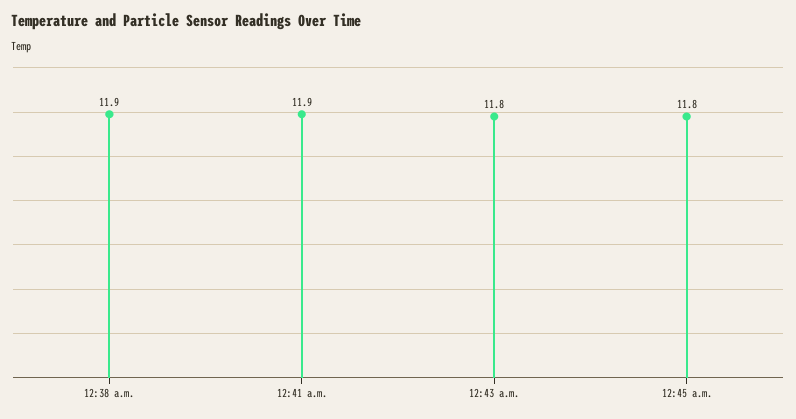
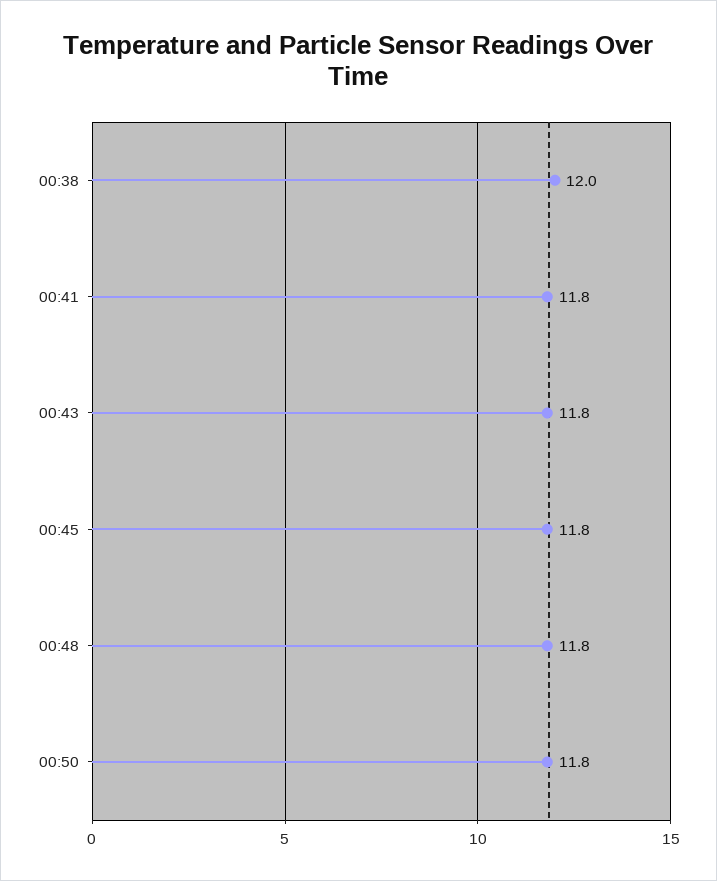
12:38 a.m.: 11.9 -> 12
12:41 a.m.: 11.9 -> 11.8
00:48: none -> 11.8
00:50: none -> 11.8

